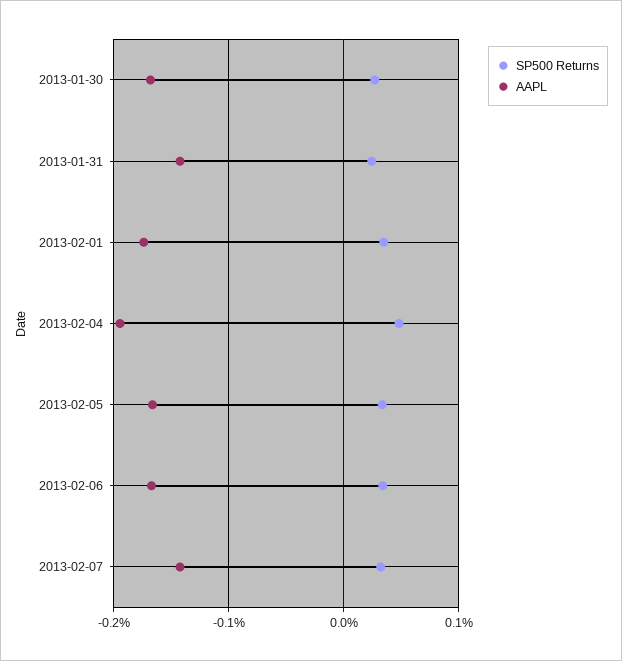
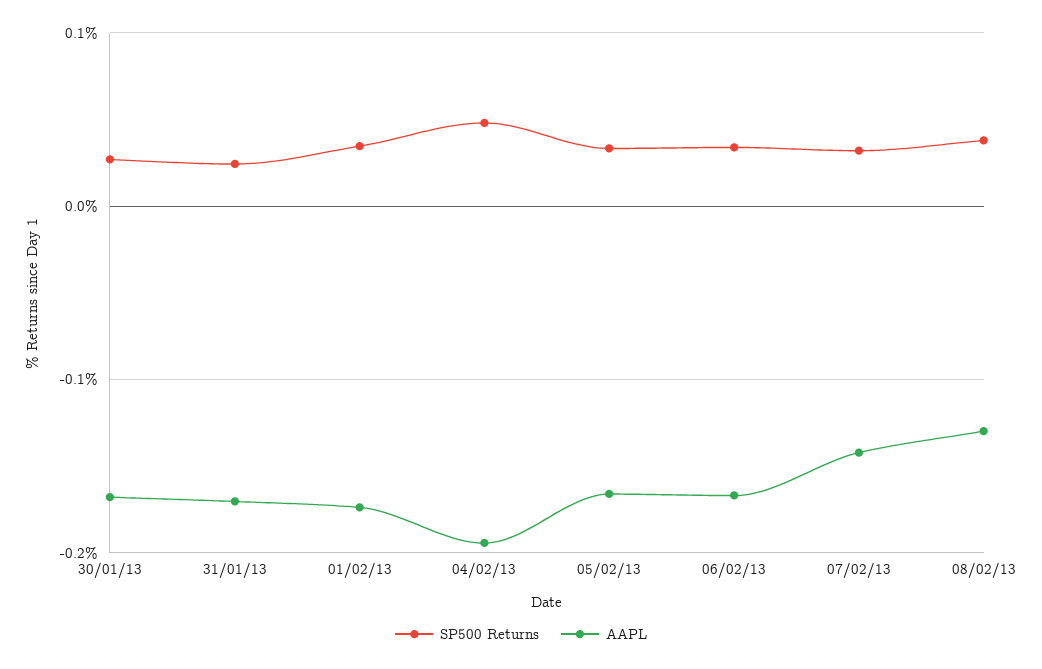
AAPL, 2013-01-31: -0.14 -> -0.17
SP500 Returns, 08/02/13: none -> 0.04
AAPL, 08/02/13: none -> -0.13

